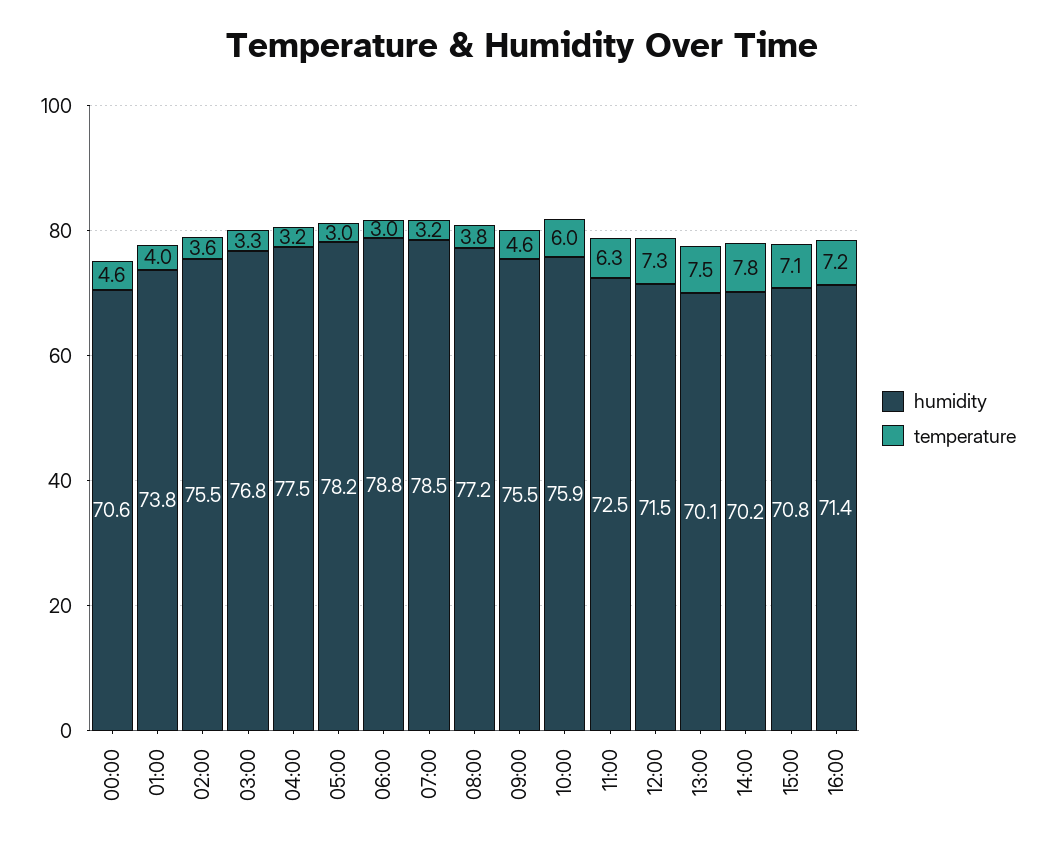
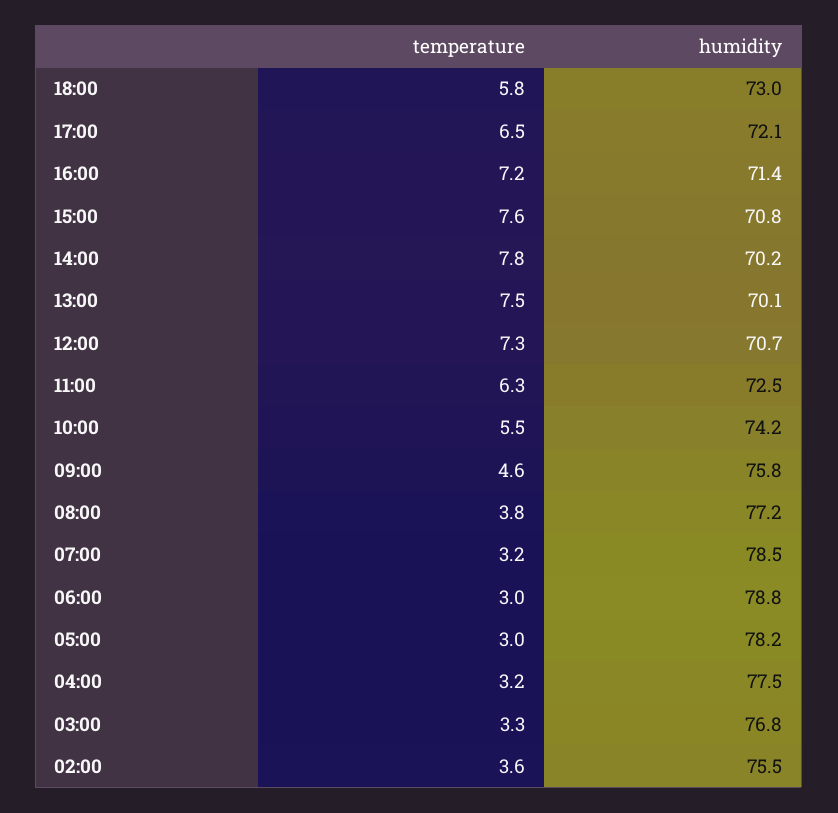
humidity, 00:00: 70.6 -> none
temperature, 00:00: 4.6 -> none
humidity, 01:00: 73.8 -> none
temperature, 01:00: 4 -> none
humidity, 09:00: 75.5 -> 75.8
humidity, 10:00: 75.9 -> 74.2
temperature, 10:00: 6 -> 5.5
humidity, 12:00: 71.5 -> 70.7
temperature, 15:00: 7.1 -> 7.6
temperature, 18:00: none -> 5.8
humidity, 18:00: none -> 73
temperature, 17:00: none -> 6.5
humidity, 17:00: none -> 72.1

